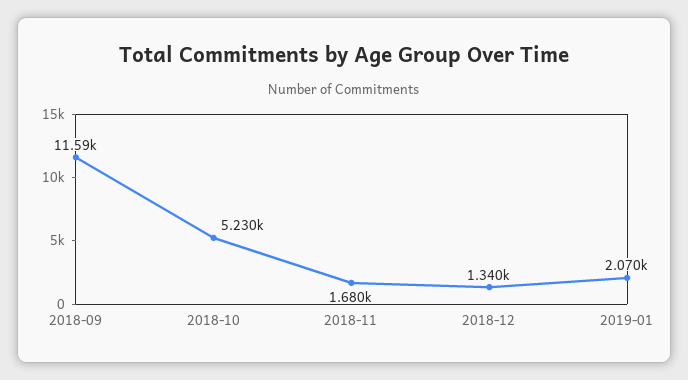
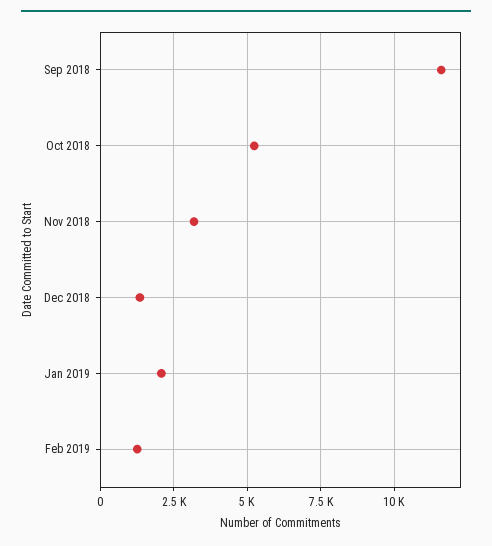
2018-11: 1680 -> 3250
Feb 2019: none -> 1250

